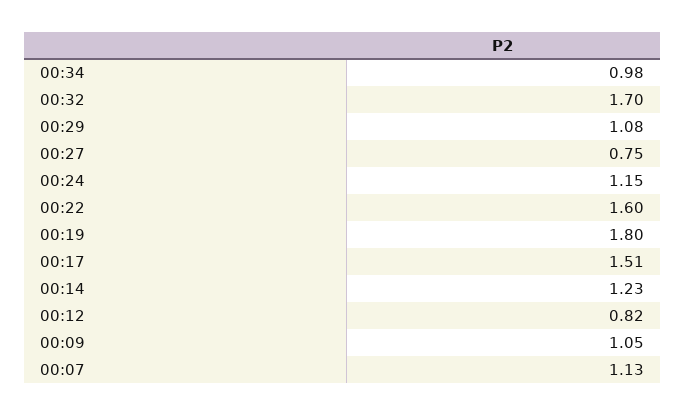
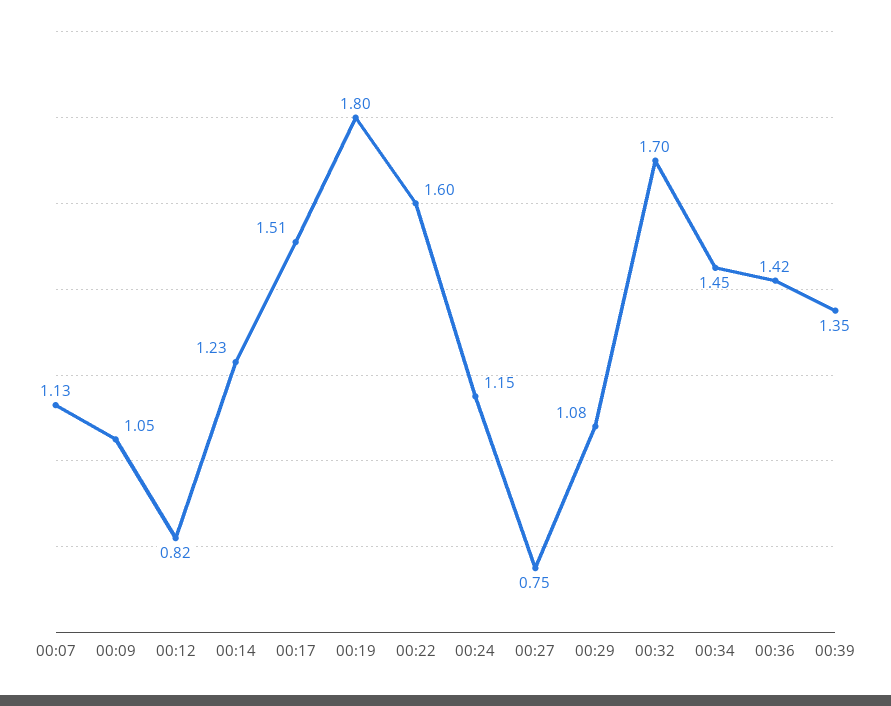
00:34: 0.98 -> 1.45
00:36: none -> 1.42
00:39: none -> 1.35

